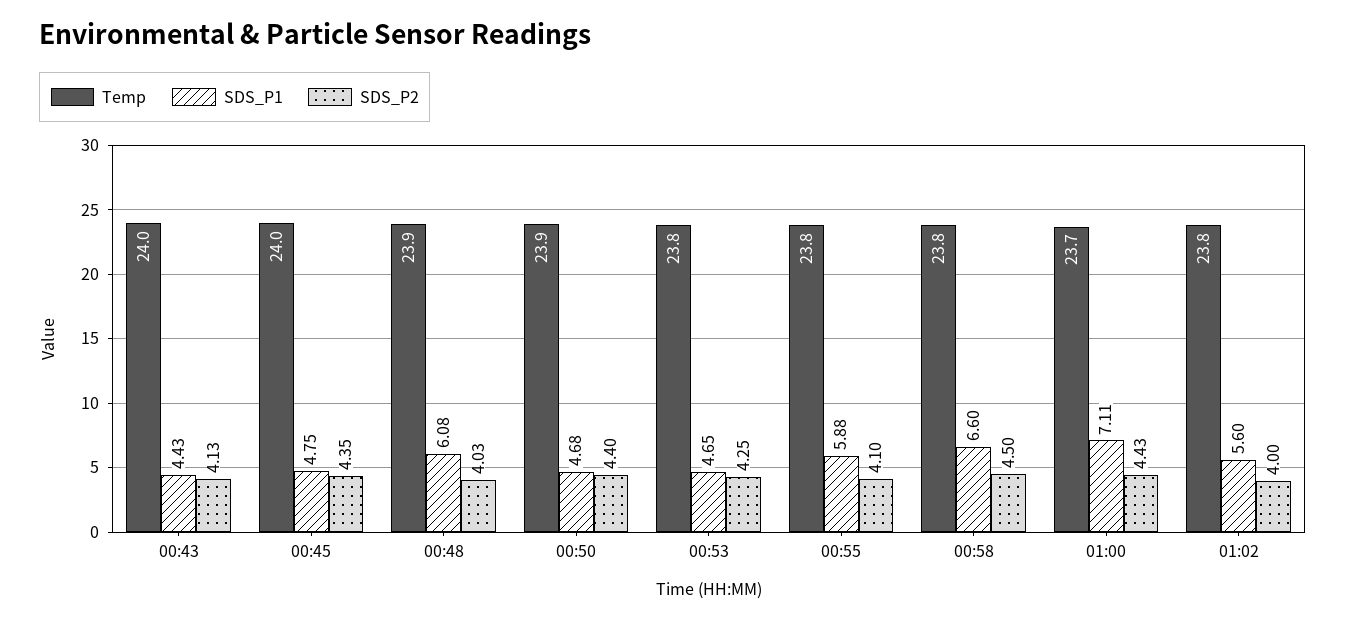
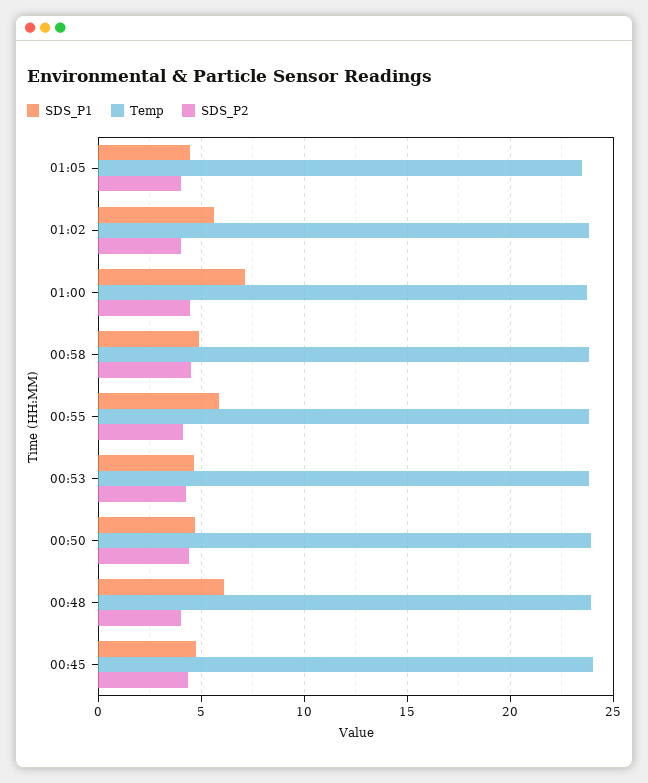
Temp, 00:43: 24 -> none
SDS_P1, 00:43: 4.43 -> none
SDS_P2, 00:43: 4.13 -> none
SDS_P1, 00:58: 6.6 -> 5
SDS_P1, 01:05: none -> 4.5
Temp, 01:05: none -> 23.5
SDS_P2, 01:05: none -> 4

